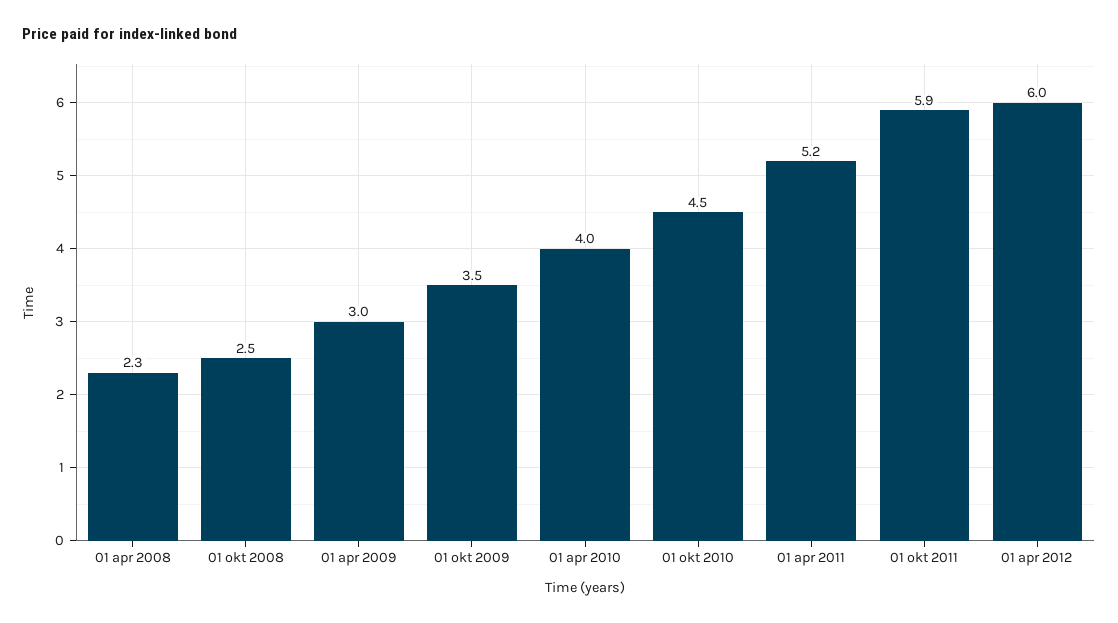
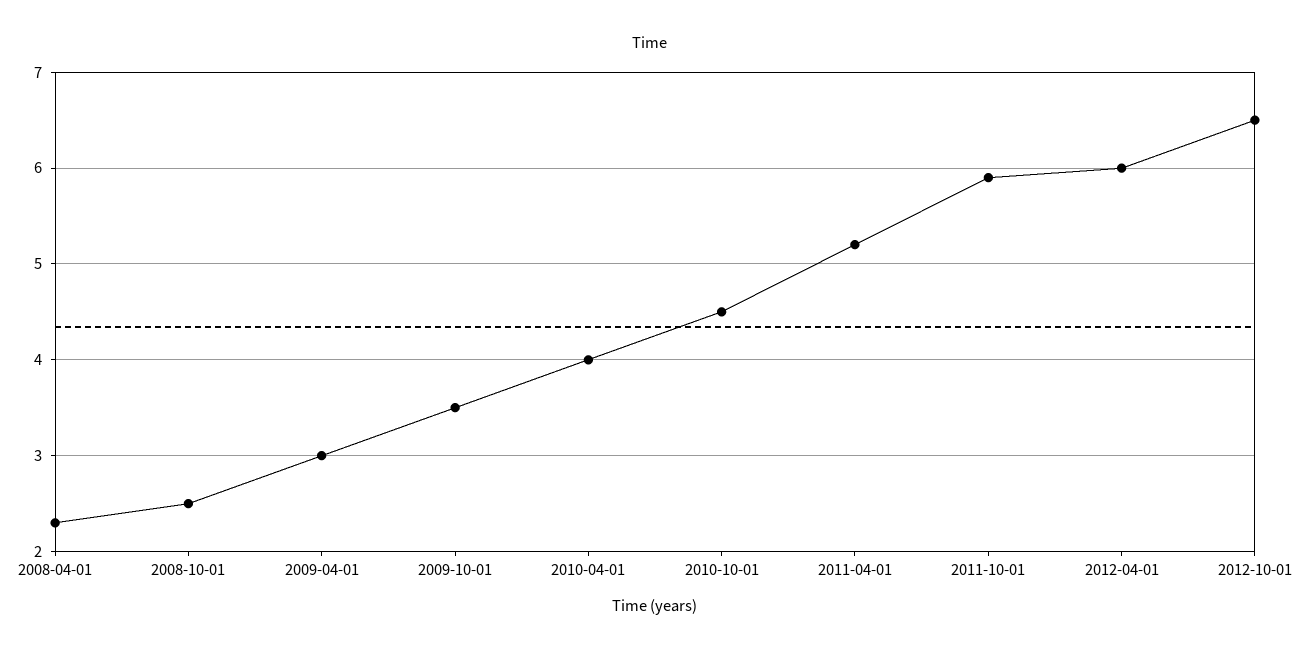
2012-10-01: none -> 6.5

